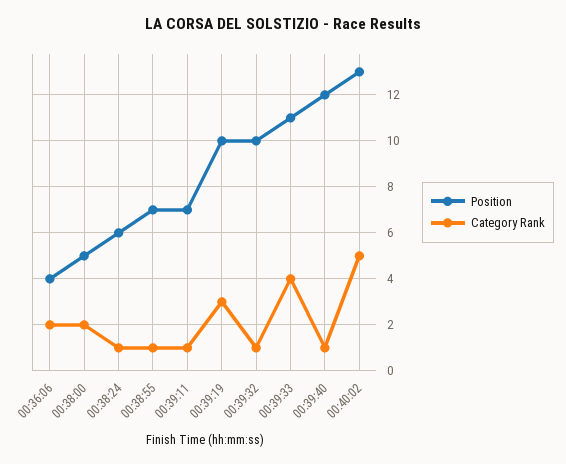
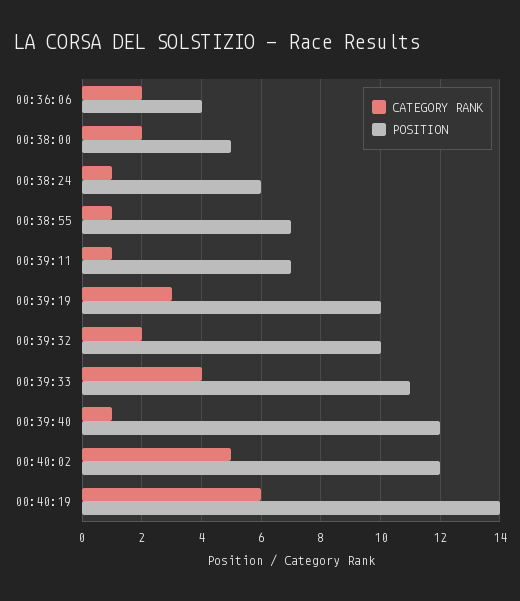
Category Rank, 00:39:32: 1 -> 2
Position, 00:40:02: 13 -> 12
Category Rank, 00:40:19: none -> 6
Position, 00:40:19: none -> 14

